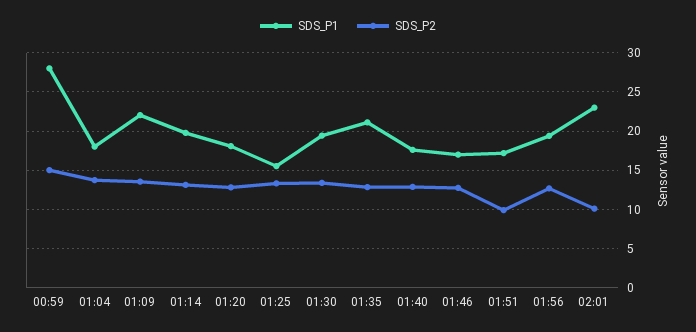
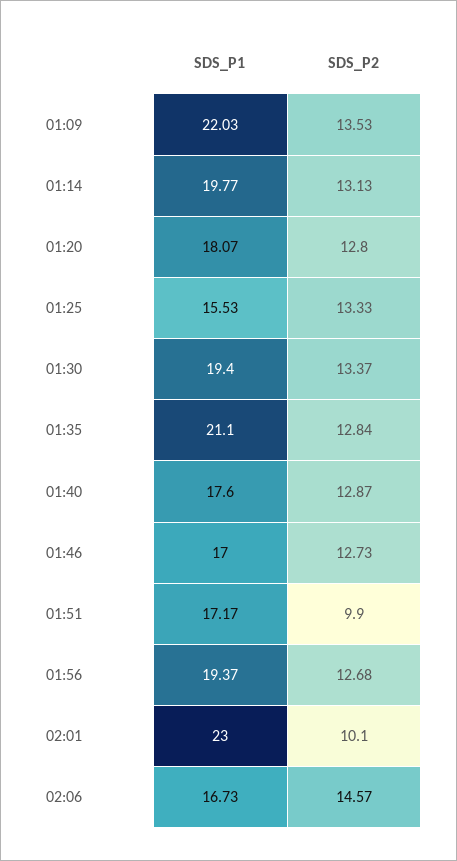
SDS_P1, 00:59: 28 -> none
SDS_P2, 00:59: 15 -> none
SDS_P1, 01:04: 18 -> none
SDS_P2, 01:04: 14 -> none
SDS_P1, 02:06: none -> 16.73
SDS_P2, 02:06: none -> 14.57

